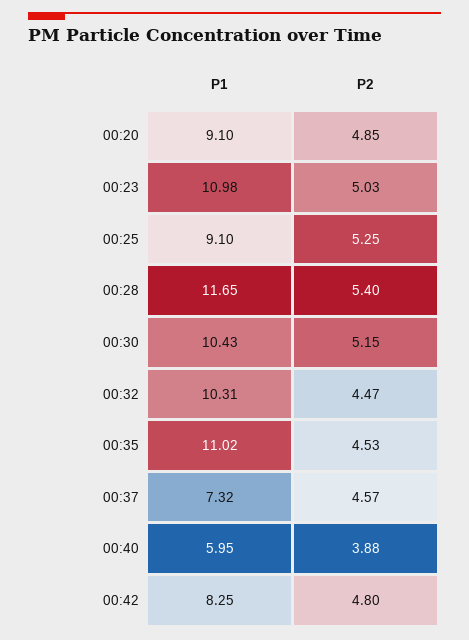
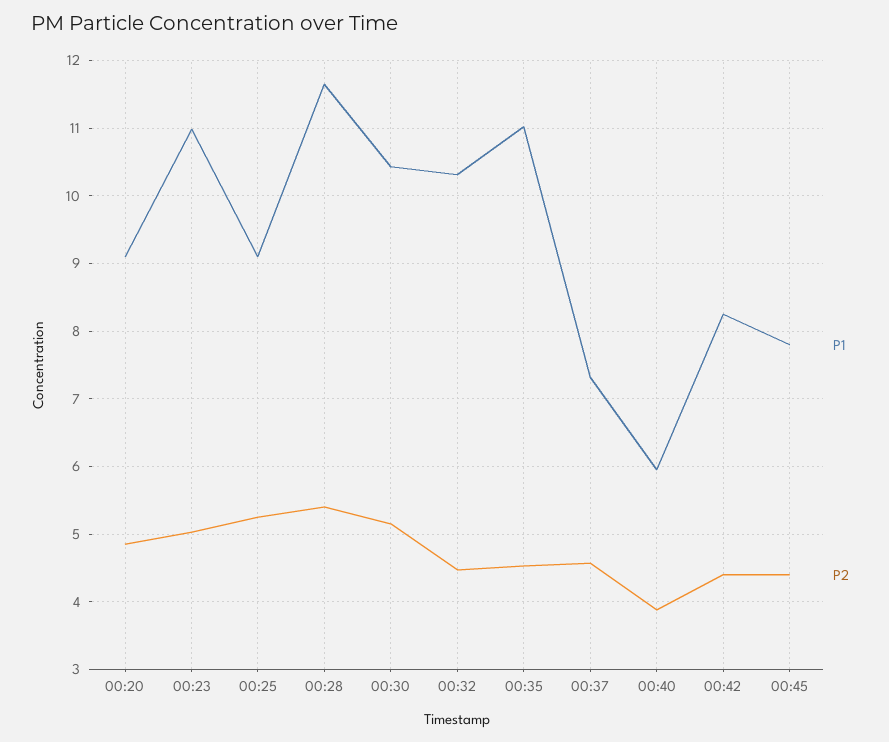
P2, 00:42: 4.8 -> 4.4
P1, 00:45: none -> 7.8
P2, 00:45: none -> 4.4

